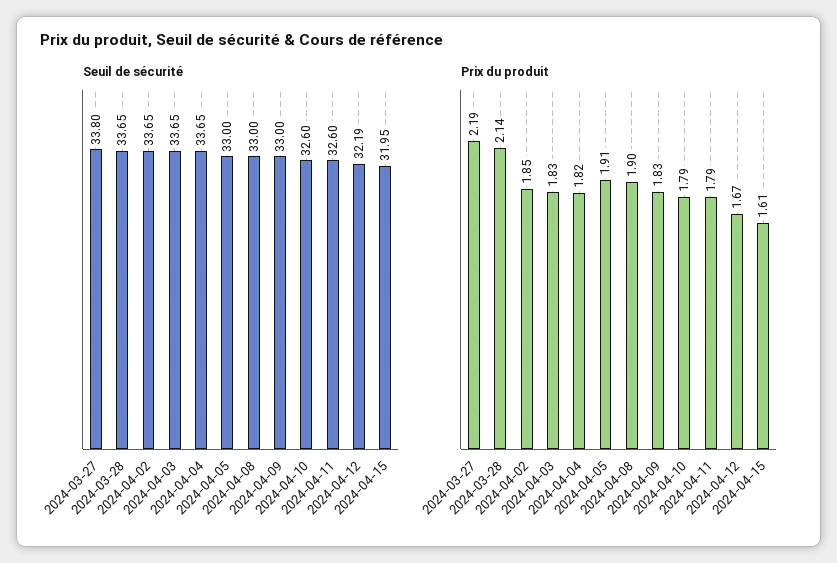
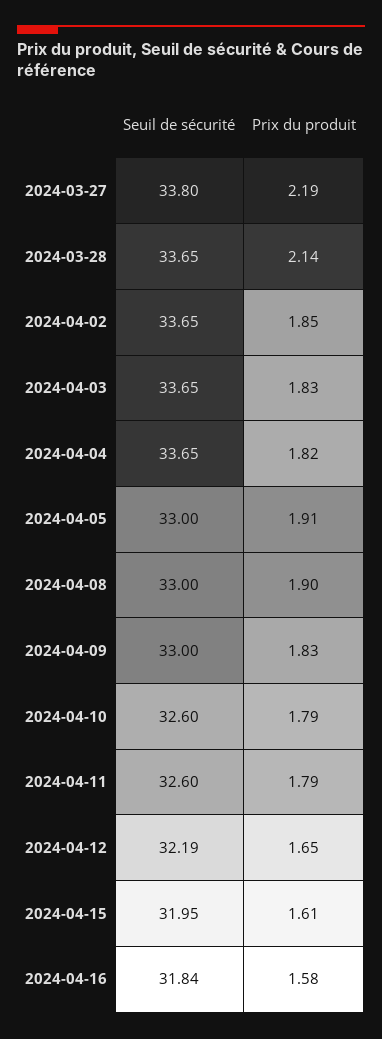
Prix du produit, 2024-04-12: 1.67 -> 1.65
Seuil de sécurité, 2024-04-16: none -> 31.84
Prix du produit, 2024-04-16: none -> 1.58

